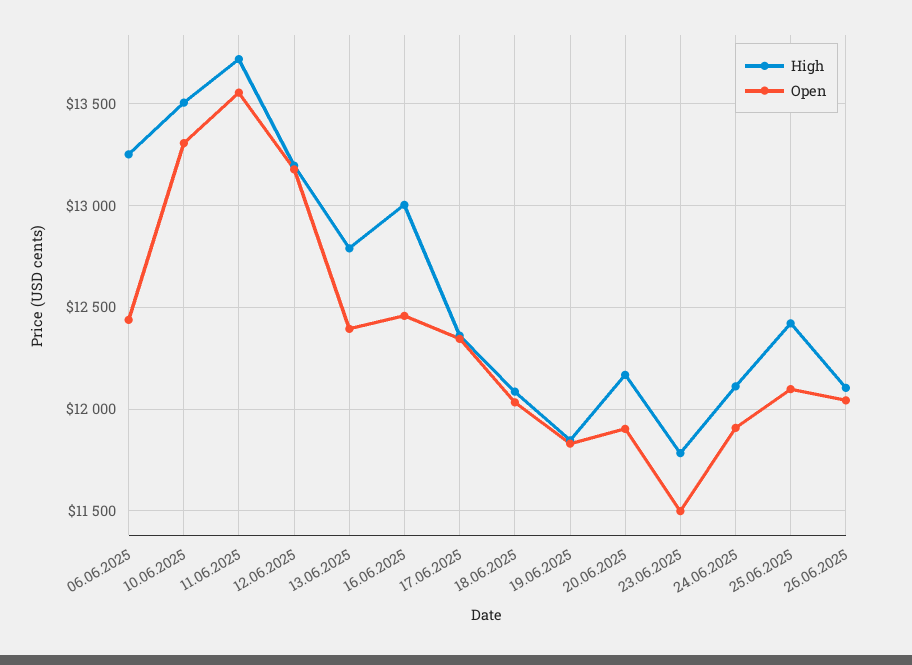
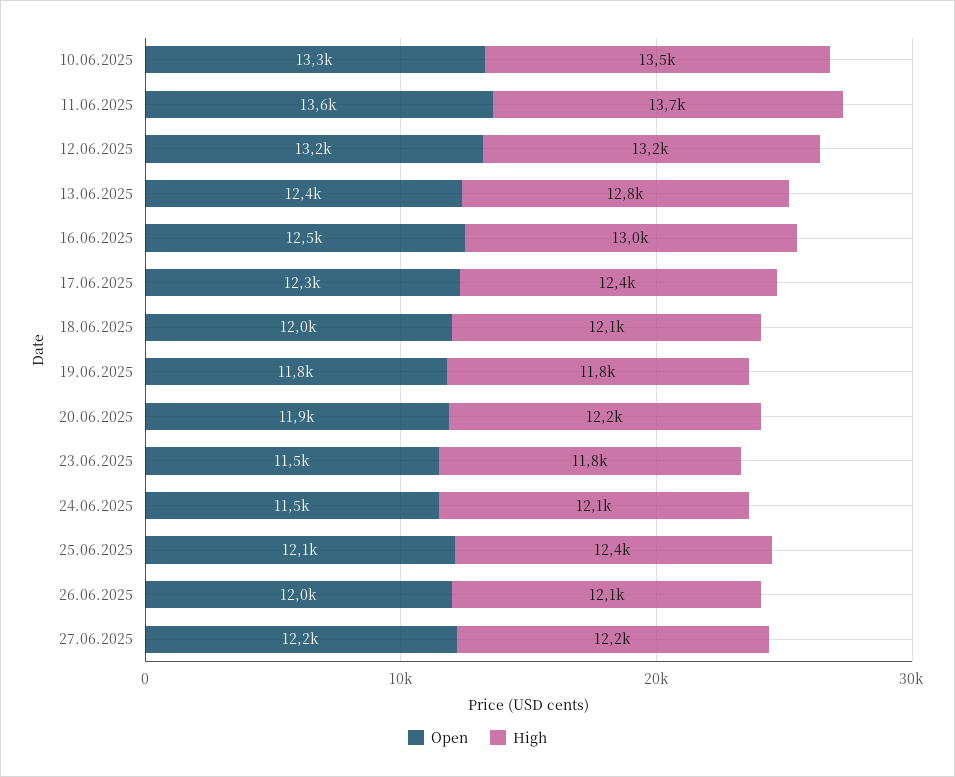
High, 06.06.2025: 13250 -> none
Open, 06.06.2025: 12450 -> none
Open, 24.06.2025: 11900 -> 11500
Open, 27.06.2025: none -> 12200
High, 27.06.2025: none -> 12200

